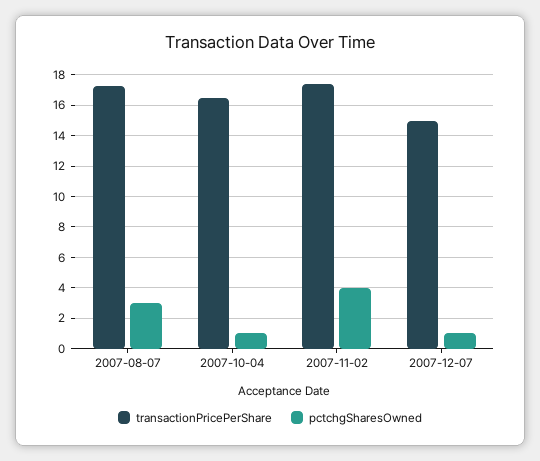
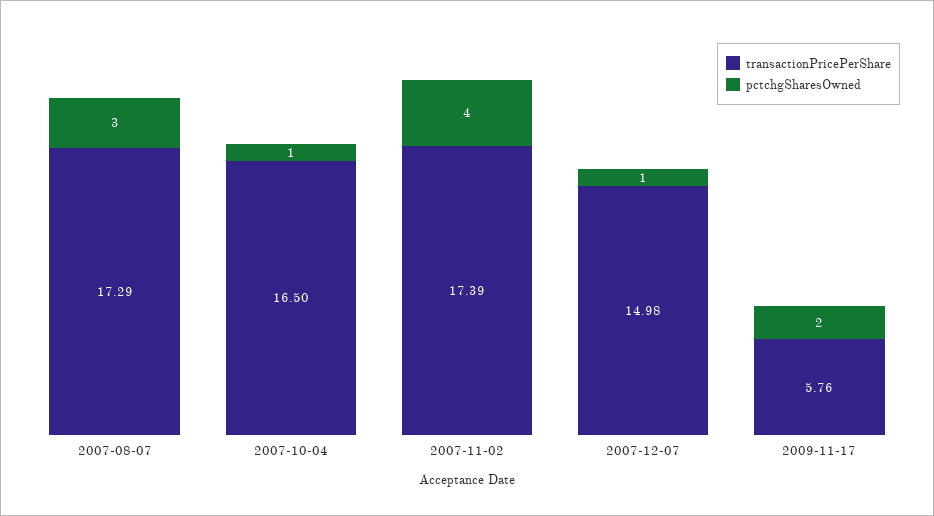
transactionPricePerShare, 2009-11-17: none -> 5.76
pctchgSharesOwned, 2009-11-17: none -> 2

